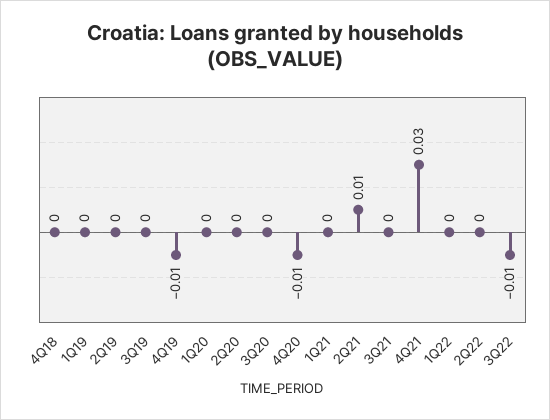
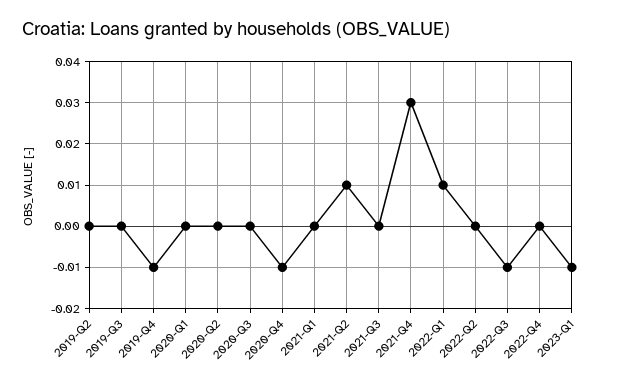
4Q18: 0 -> none
1Q19: 0 -> none
1Q22: 0 -> 0.01
2022-Q4: none -> 0
2023-Q1: none -> -0.01

